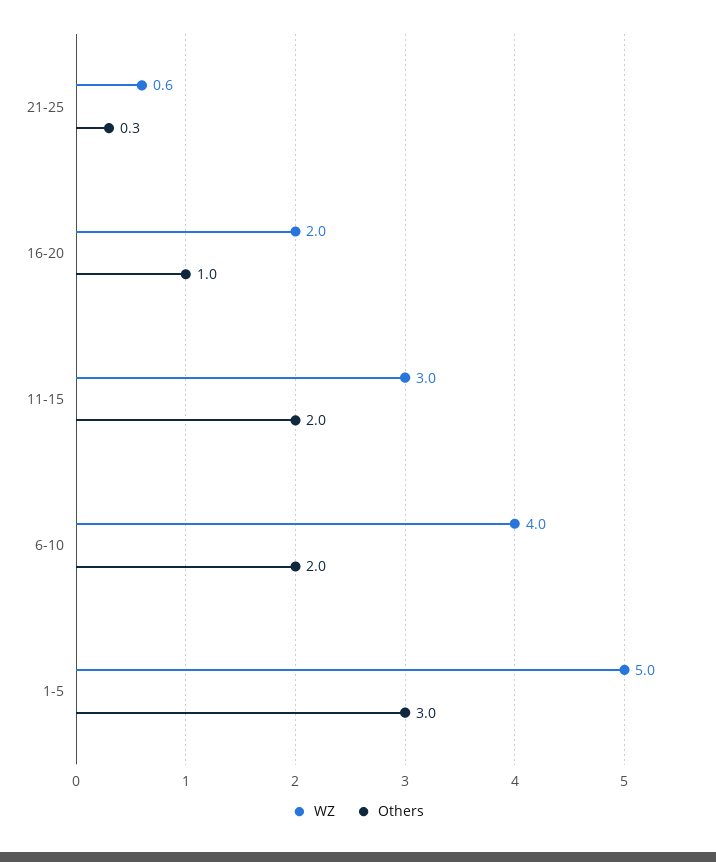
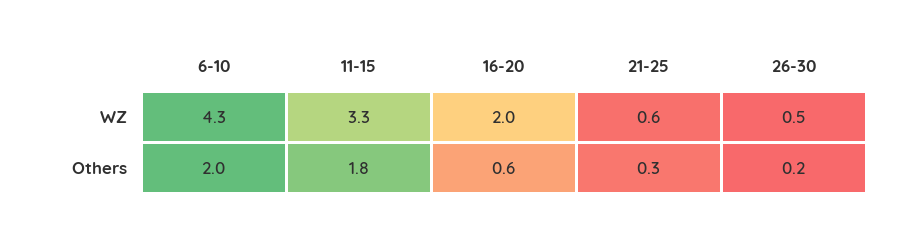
Others, 16-20: 1 -> 0.6
WZ, 11-15: 3 -> 3.3
Others, 11-15: 2 -> 1.8
WZ, 6-10: 4 -> 4.3
WZ, 1-5: 5 -> none
Others, 1-5: 3 -> none
WZ, 26-30: none -> 0.5
Others, 26-30: none -> 0.2

